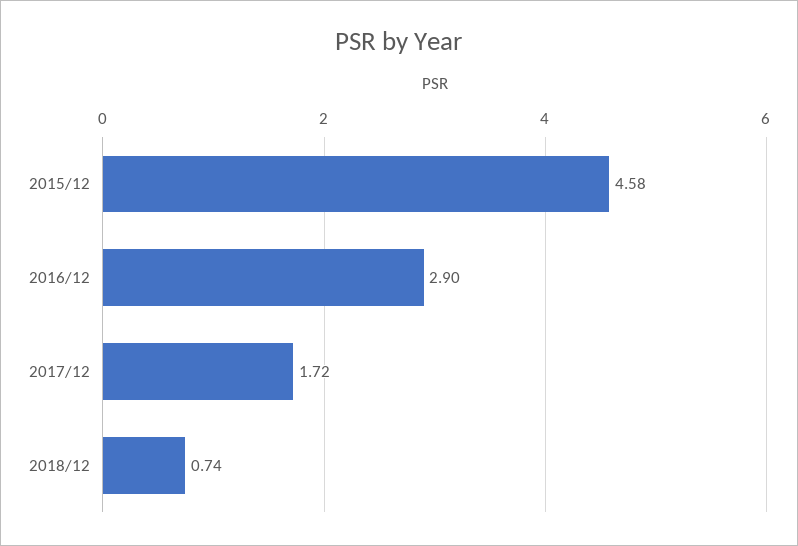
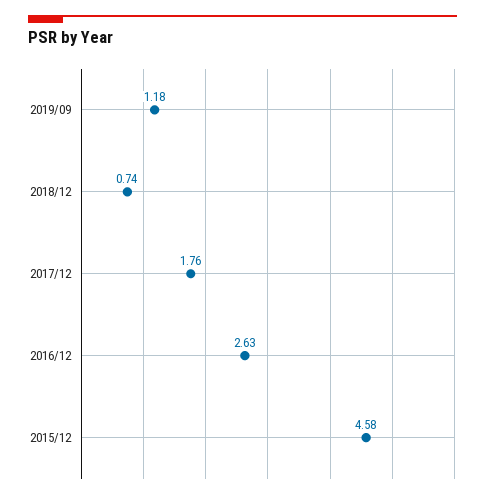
2016/12: 2.9 -> 2.63
2017/12: 1.72 -> 1.76
2019/09: none -> 1.18

